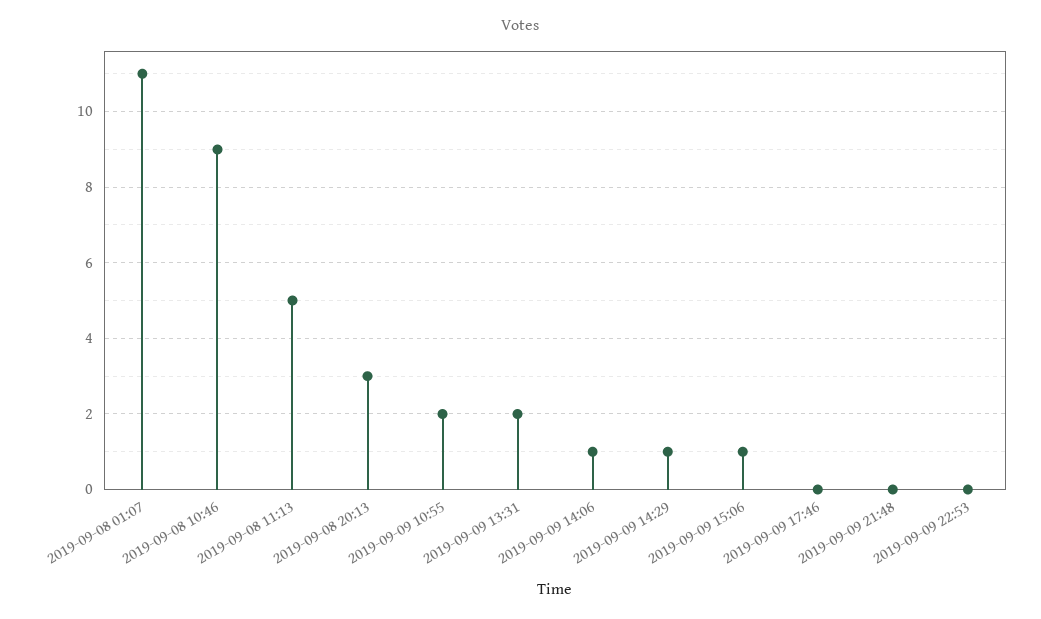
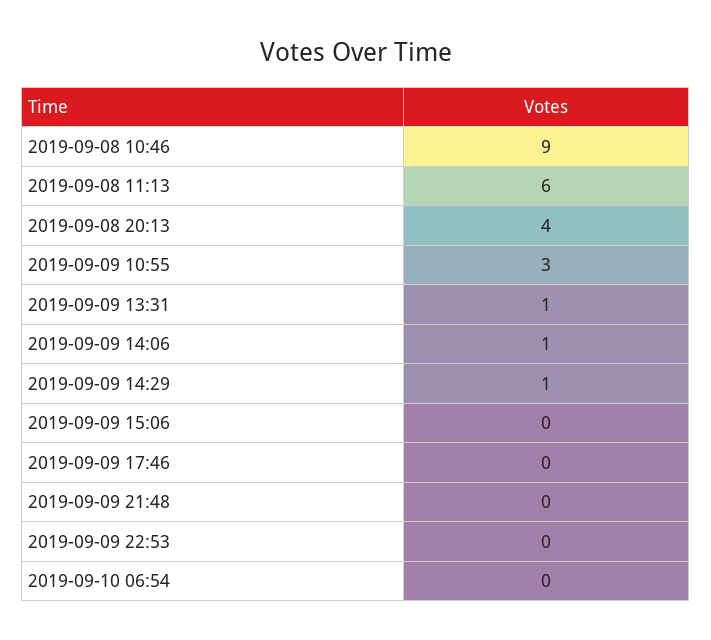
2019-09-08 01:07: 11 -> none
2019-09-08 11:13: 5 -> 6
2019-09-08 20:13: 3 -> 4
2019-09-09 10:55: 2 -> 3
2019-09-09 13:31: 2 -> 1
2019-09-09 15:06: 1 -> 0
2019-09-10 06:54: none -> 0

